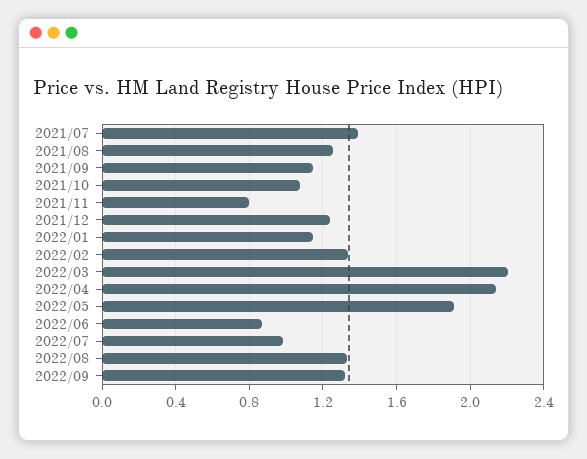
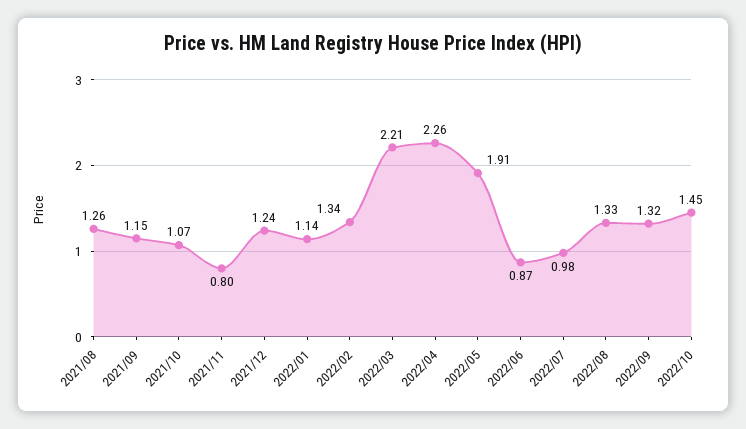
2021/07: 1.4 -> none
2022/04: 2.15 -> 2.26
2022/10: none -> 1.45

